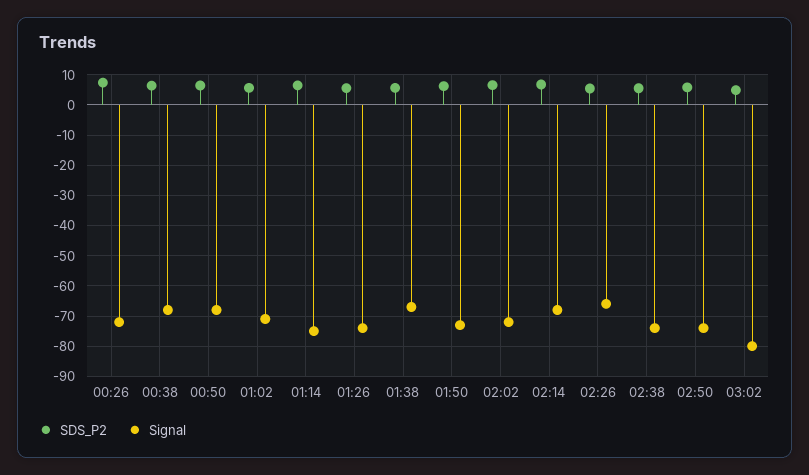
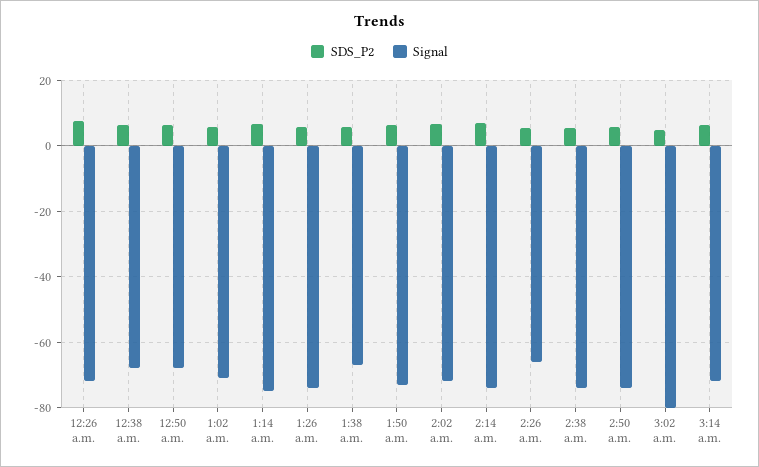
Signal, 02:14: -68 -> -74
SDS_P2, 3:14 a.m.: none -> 6
Signal, 3:14 a.m.: none -> -72

